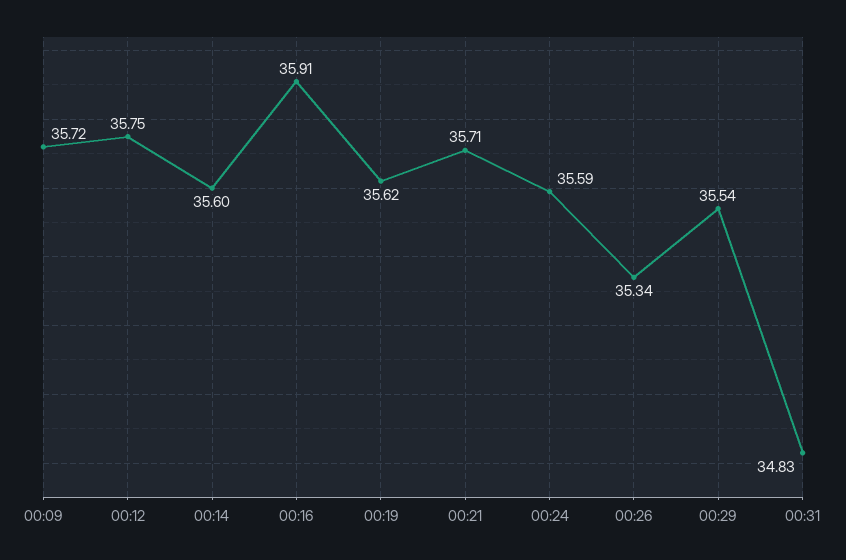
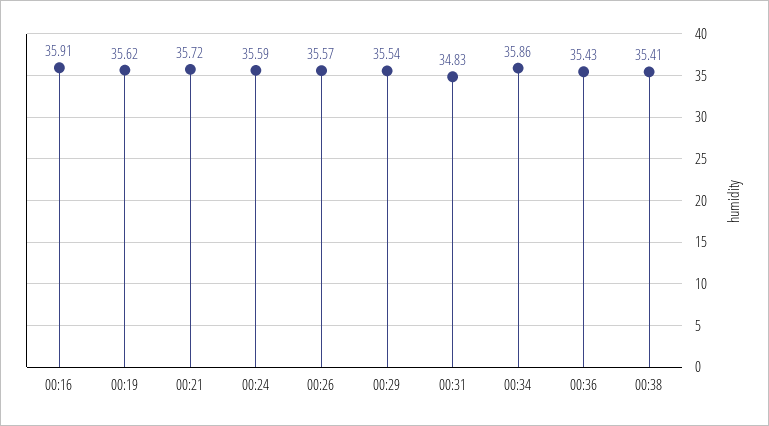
00:09: 35.72 -> none
00:12: 35.75 -> none
00:14: 35.6 -> none
00:21: 35.71 -> 35.72
00:26: 35.34 -> 35.57
00:34: none -> 35.86
00:36: none -> 35.43
00:38: none -> 35.41

